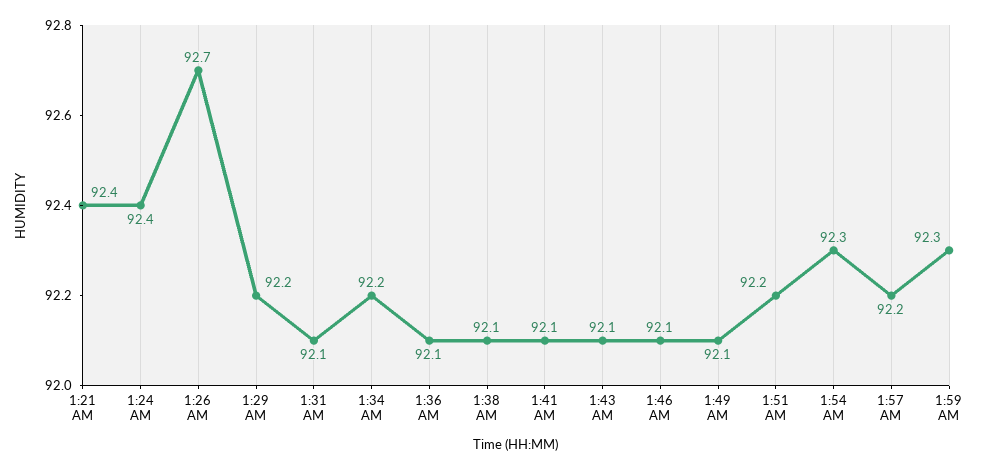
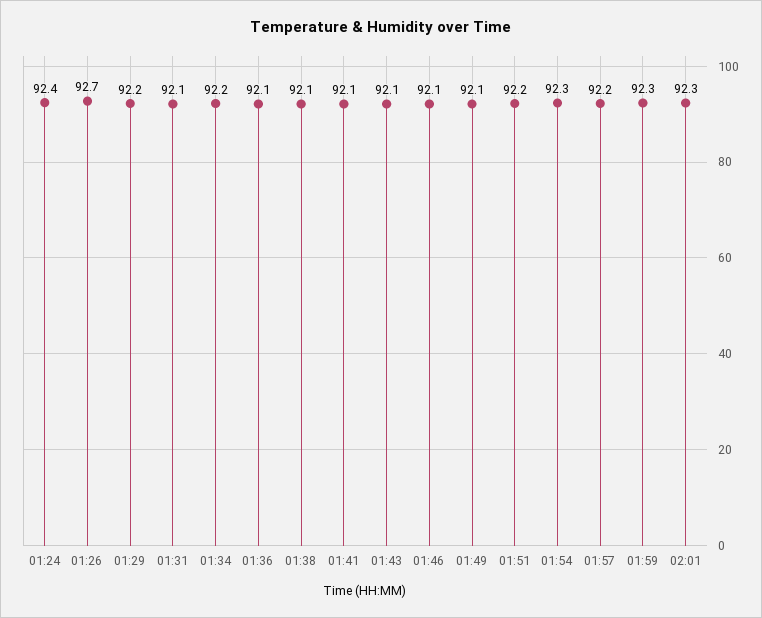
1:21 AM: 92.4 -> none
02:01: none -> 92.3

